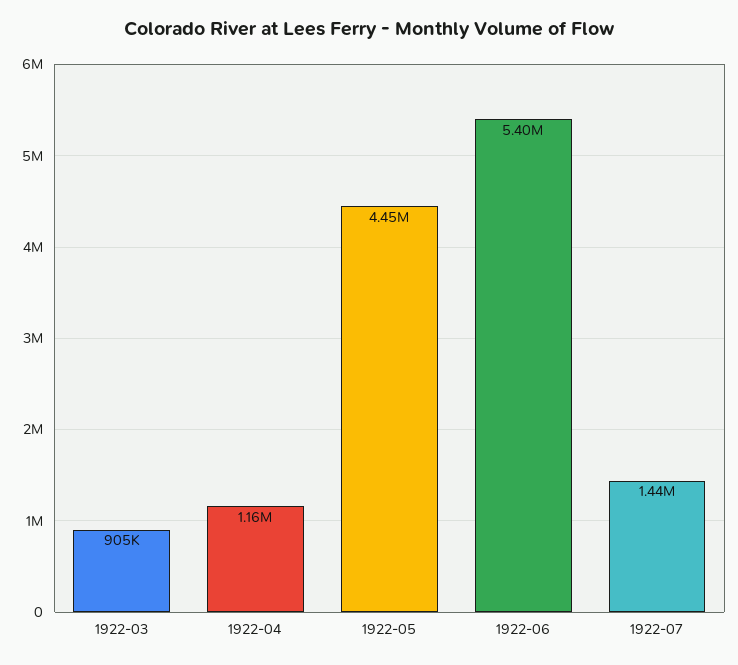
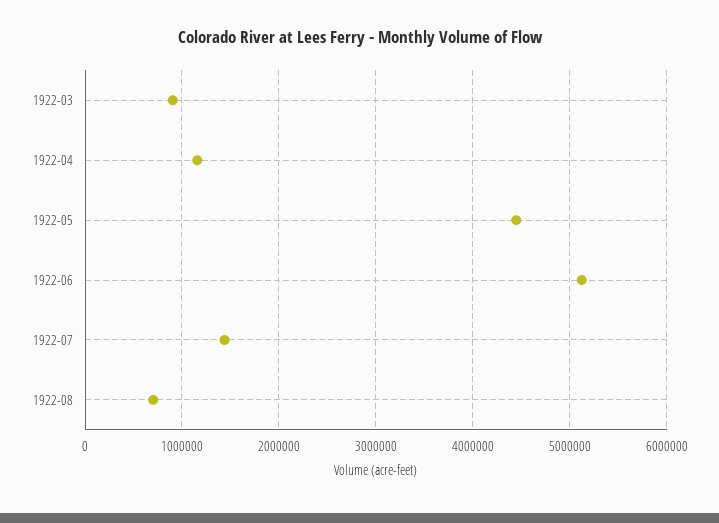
1922-06: 5400000 -> 5100000
1922-08: none -> 700000

